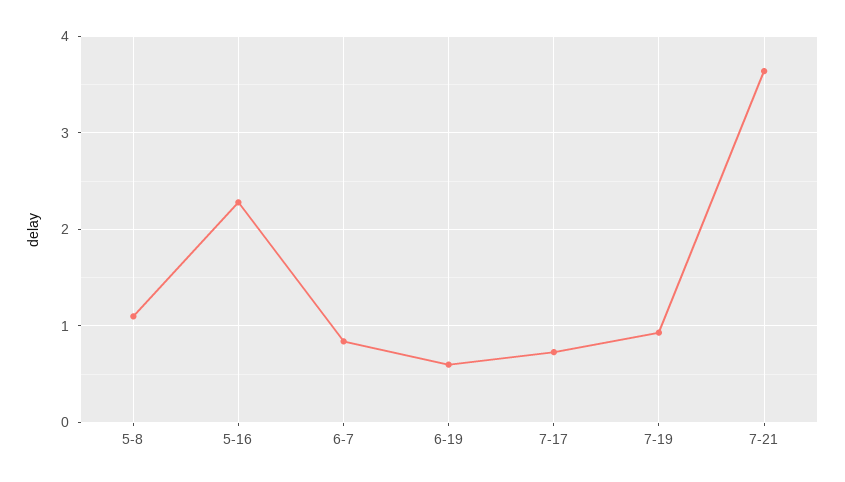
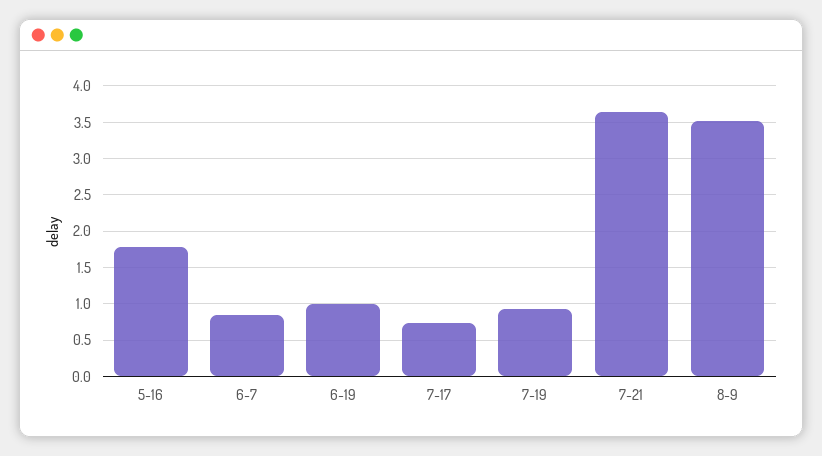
5-8: 1.1 -> none
5-16: 2.3 -> 1.8
6-19: 0.6 -> 1
8-9: none -> 3.5

